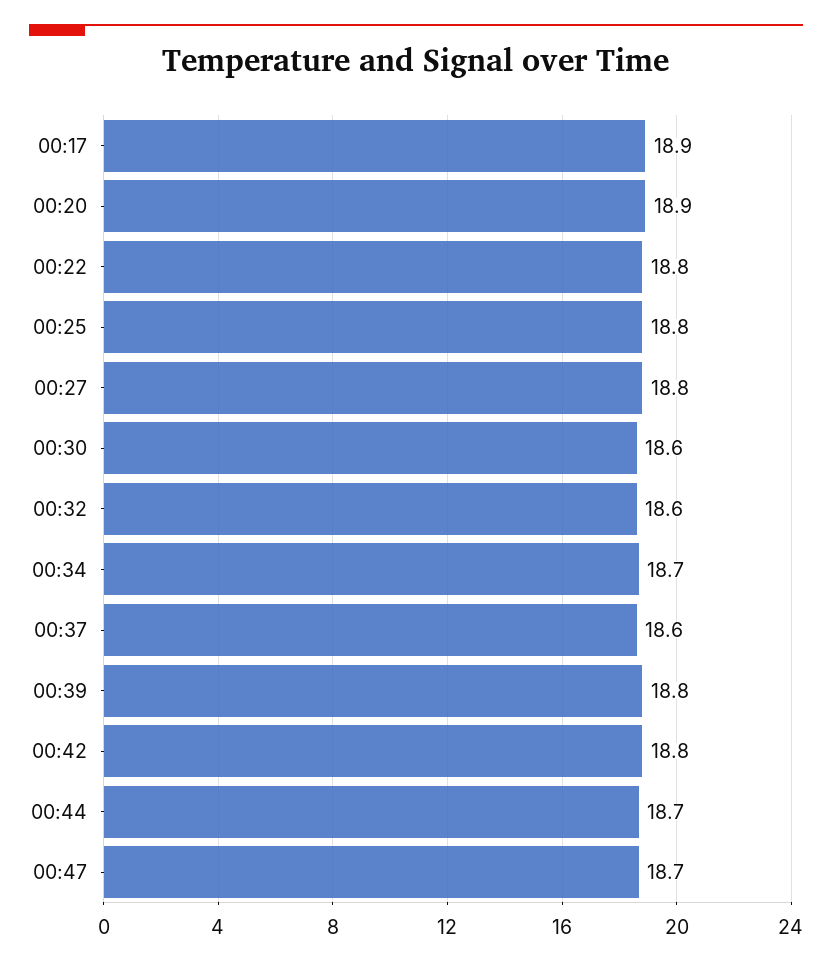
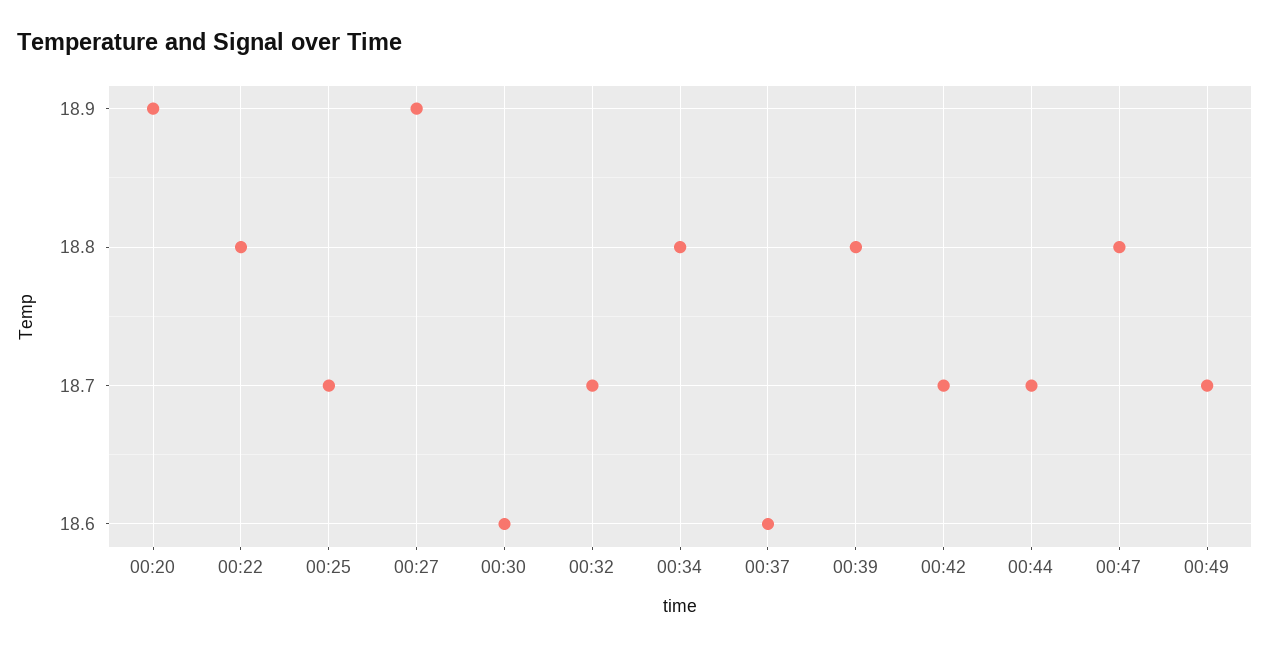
00:17: 18.9 -> none
00:25: 18.8 -> 18.7
00:27: 18.8 -> 18.9
00:32: 18.6 -> 18.7
00:34: 18.7 -> 18.8
00:42: 18.8 -> 18.7
00:47: 18.7 -> 18.8
00:49: none -> 18.7

